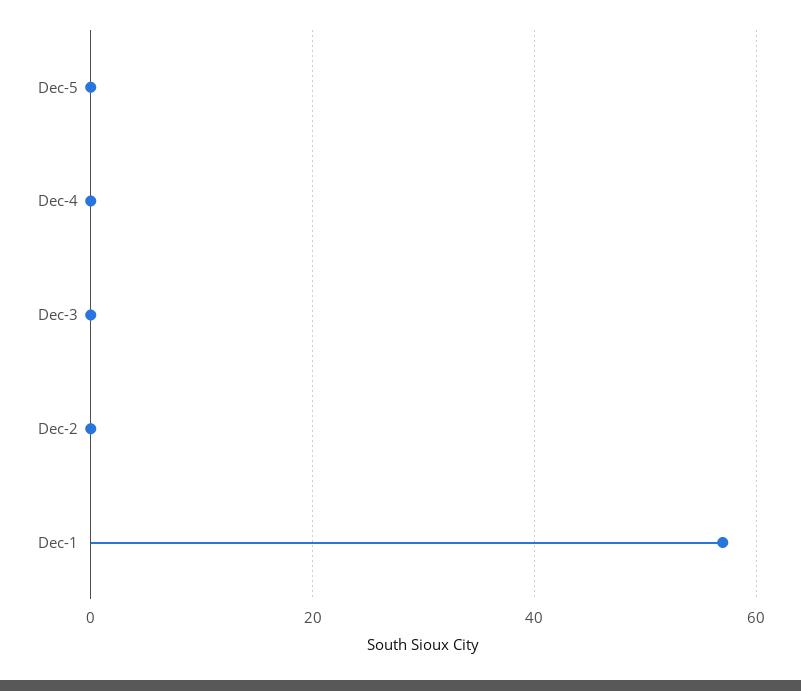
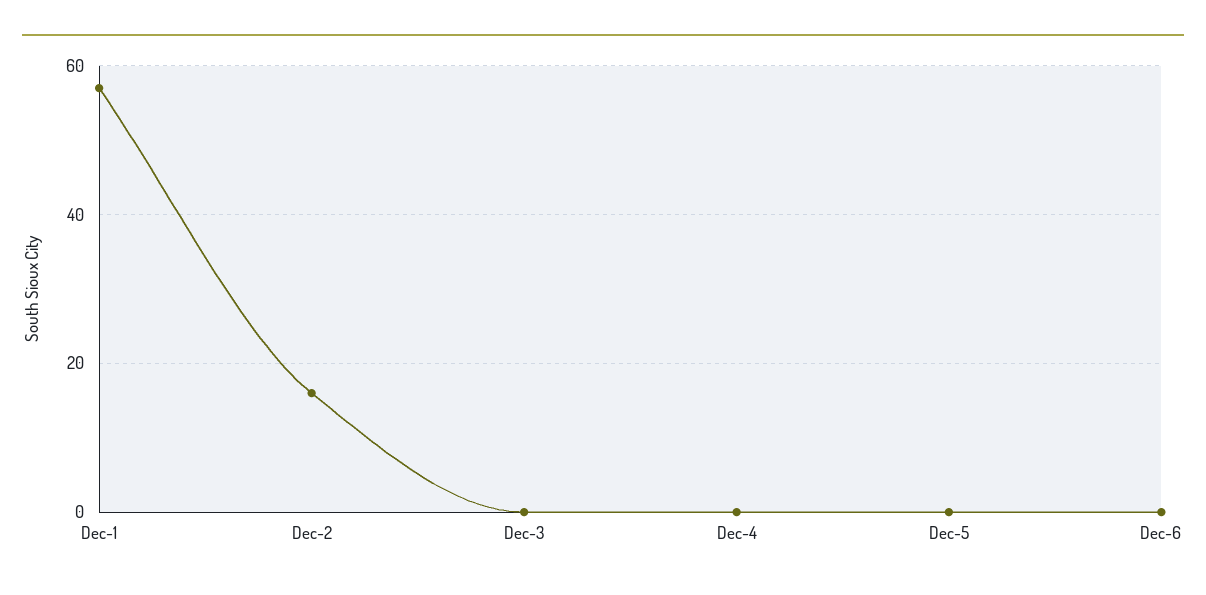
Dec-2: 0 -> 15
Dec-6: none -> 0

